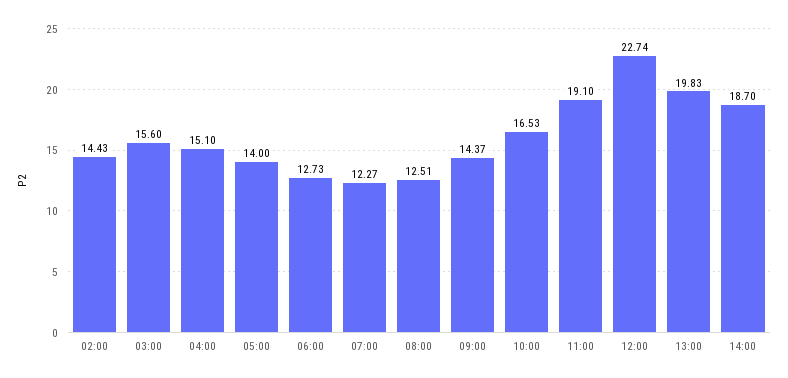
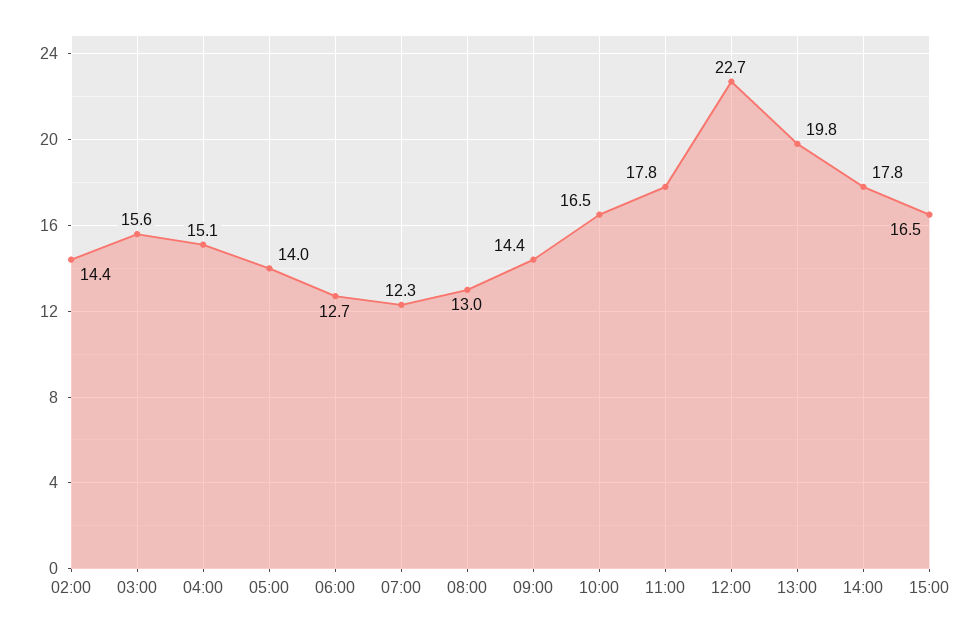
08:00: 12.51 -> 13
11:00: 19.1 -> 17.8
14:00: 18.7 -> 17.8
15:00: none -> 16.5

